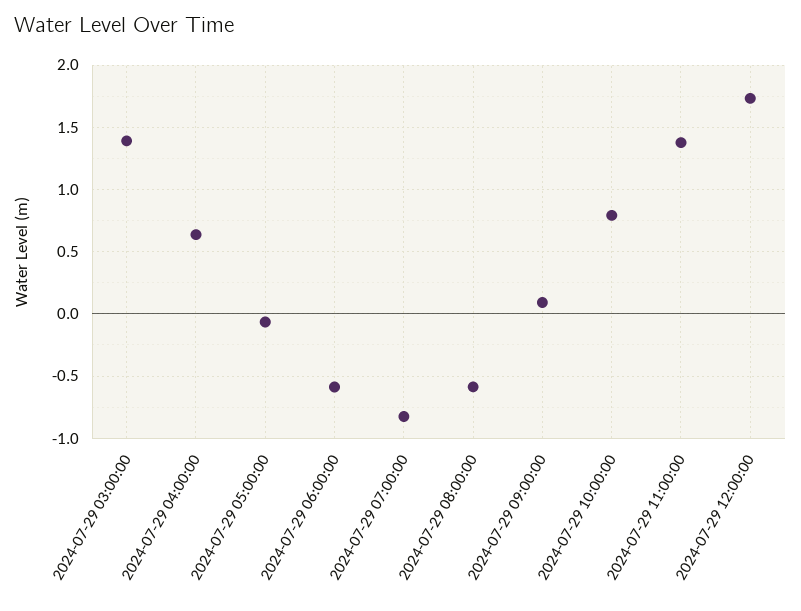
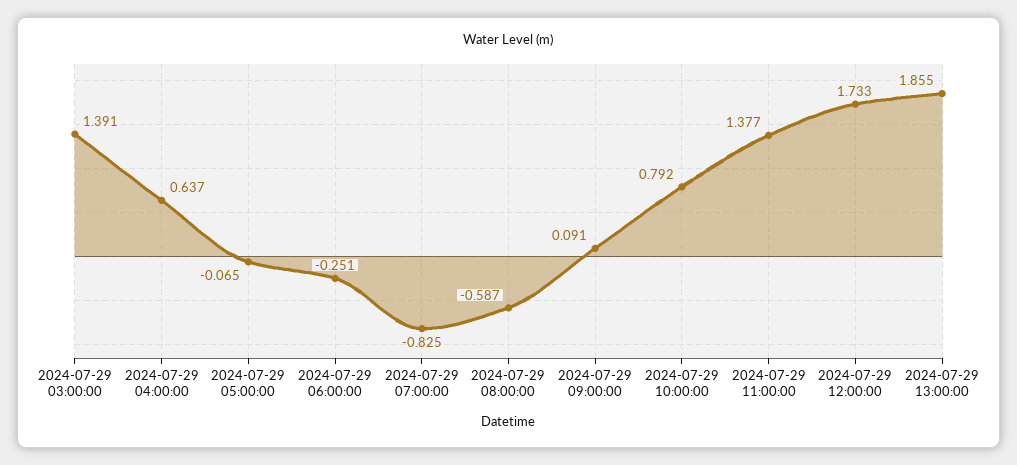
2024-07-29 06:00:00: -0.6 -> -0.251
2024-07-29 13:00:00: none -> 1.855

